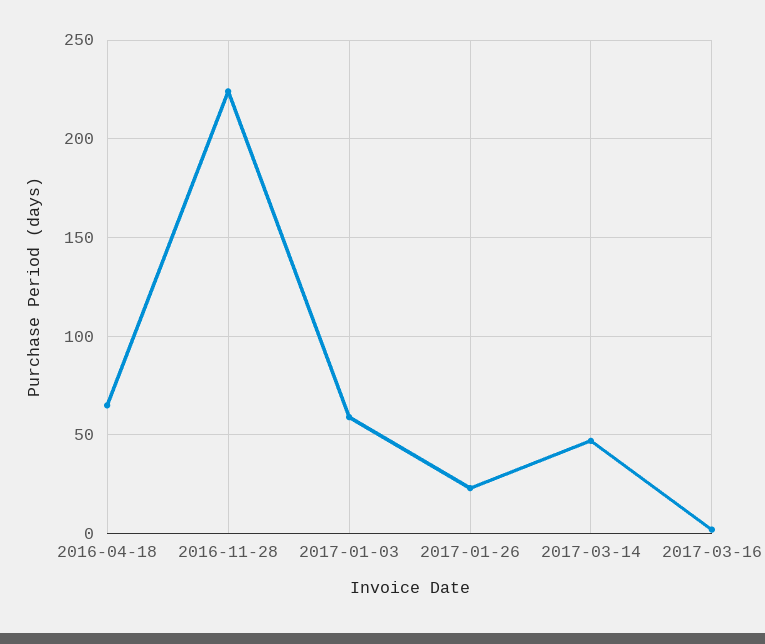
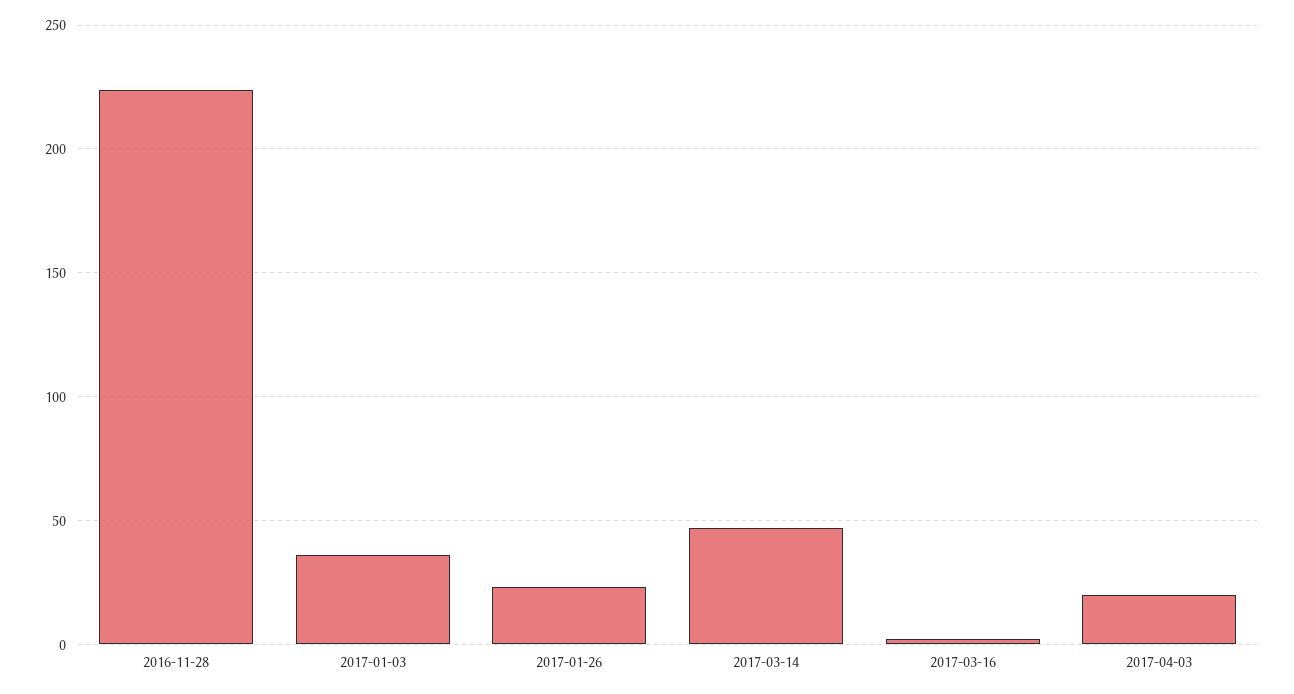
2016-04-18: 65 -> none
2017-01-03: 60 -> 35
2017-04-03: none -> 20

